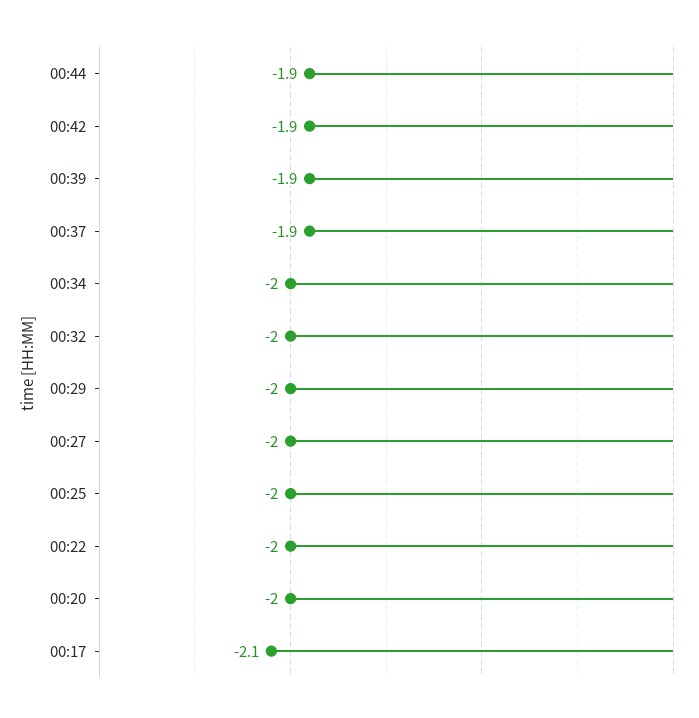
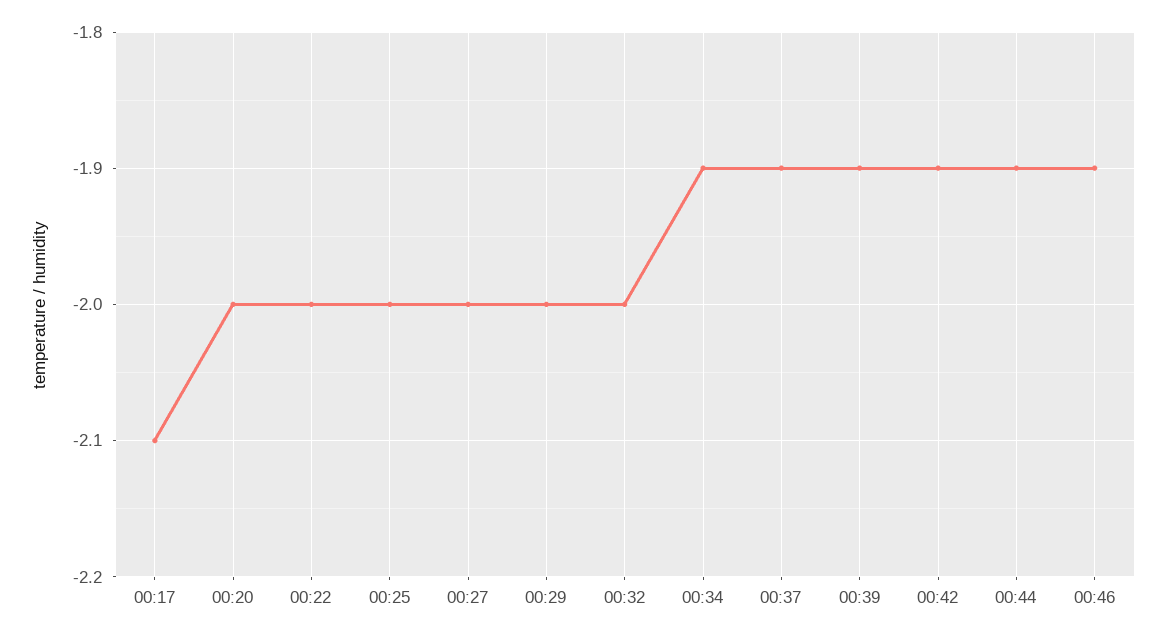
00:34: -2 -> -1.9
00:46: none -> -1.9

